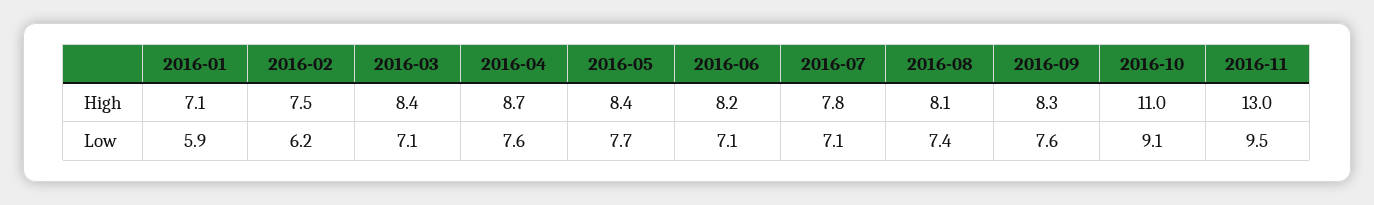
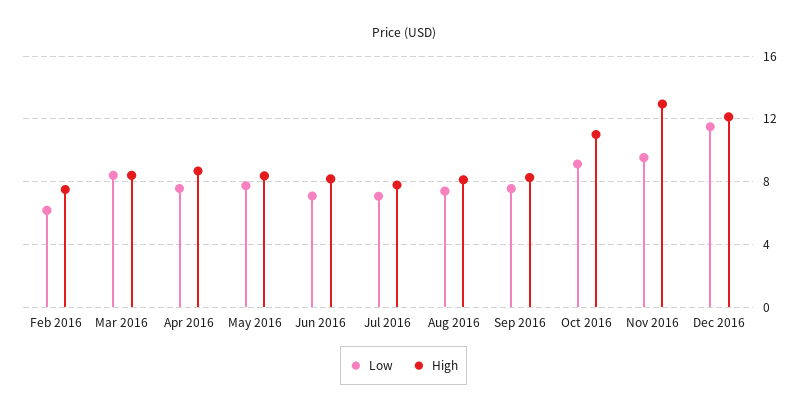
High, 2016-01: 7.1 -> none
Low, 2016-01: 5.9 -> none
Low, 2016-03: 7.1 -> 8.5
Low, Dec 2016: none -> 11.5
High, Dec 2016: none -> 12

